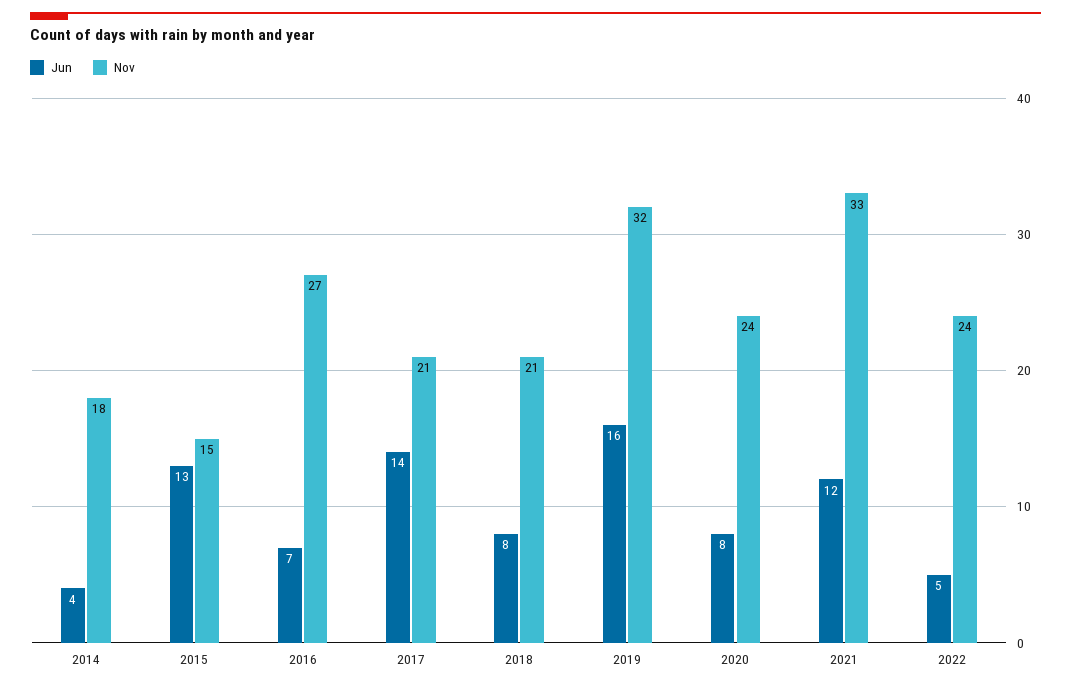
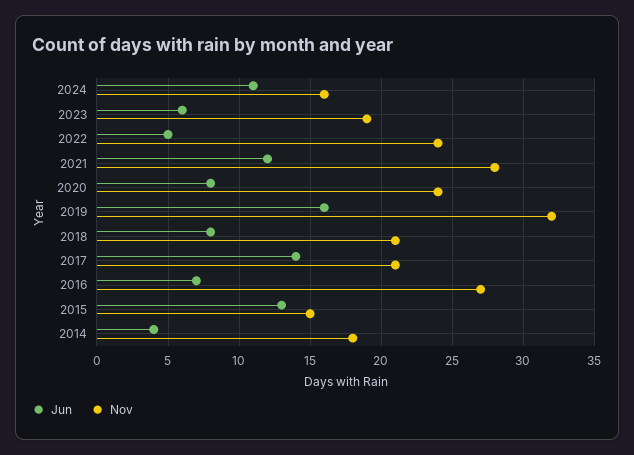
Nov, 2021: 33 -> 28
Jun, 2024: none -> 11
Nov, 2024: none -> 16
Jun, 2023: none -> 6
Nov, 2023: none -> 19

